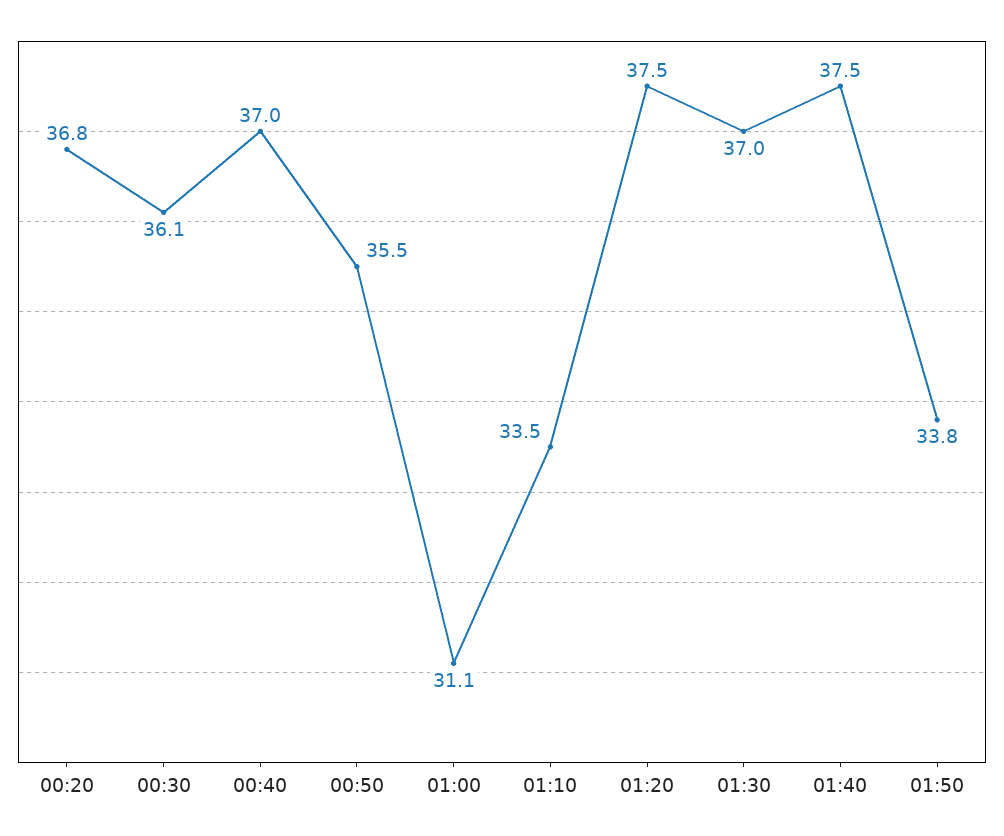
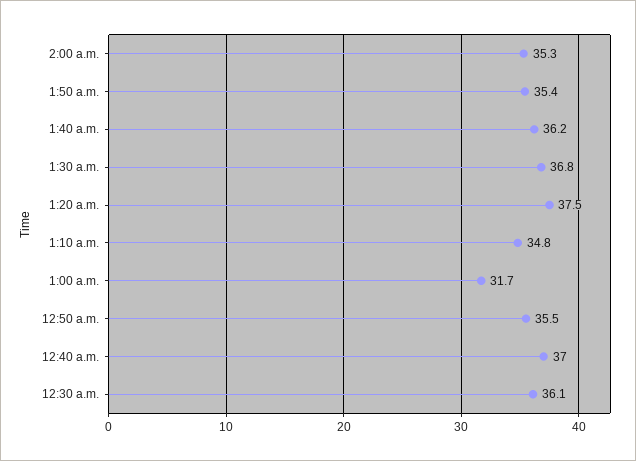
00:20: 36.8 -> none
01:00: 31.1 -> 31.7
01:10: 33.5 -> 34.8
01:30: 37 -> 36.8
01:40: 37.5 -> 36.2
01:50: 33.8 -> 35.4
2:00 a.m.: none -> 35.3

